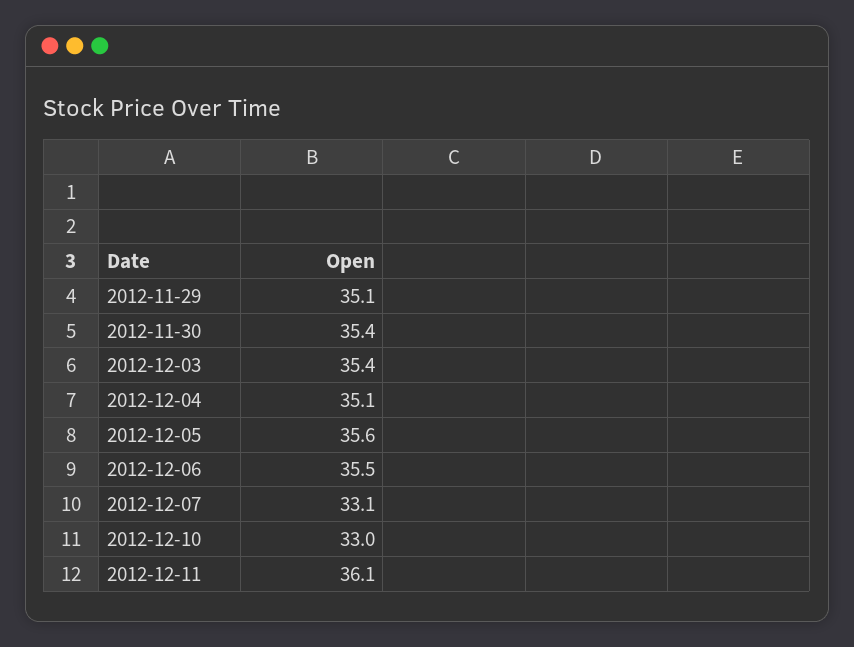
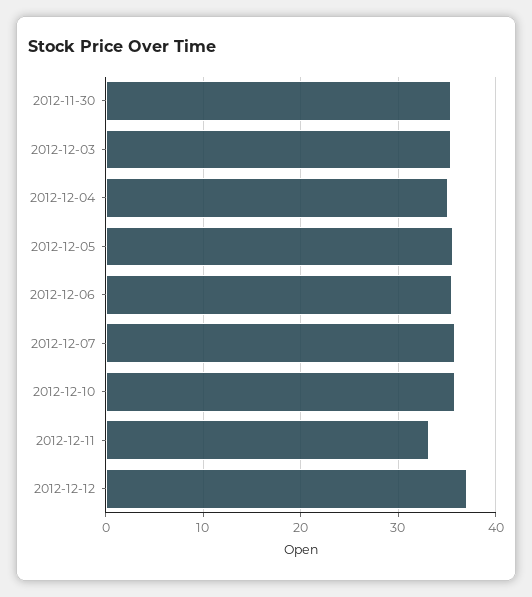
2012-11-29: 35.1 -> none
2012-12-07: 33.1 -> 36
2012-12-10: 33 -> 36
2012-12-11: 36.1 -> 33
2012-12-12: none -> 37

